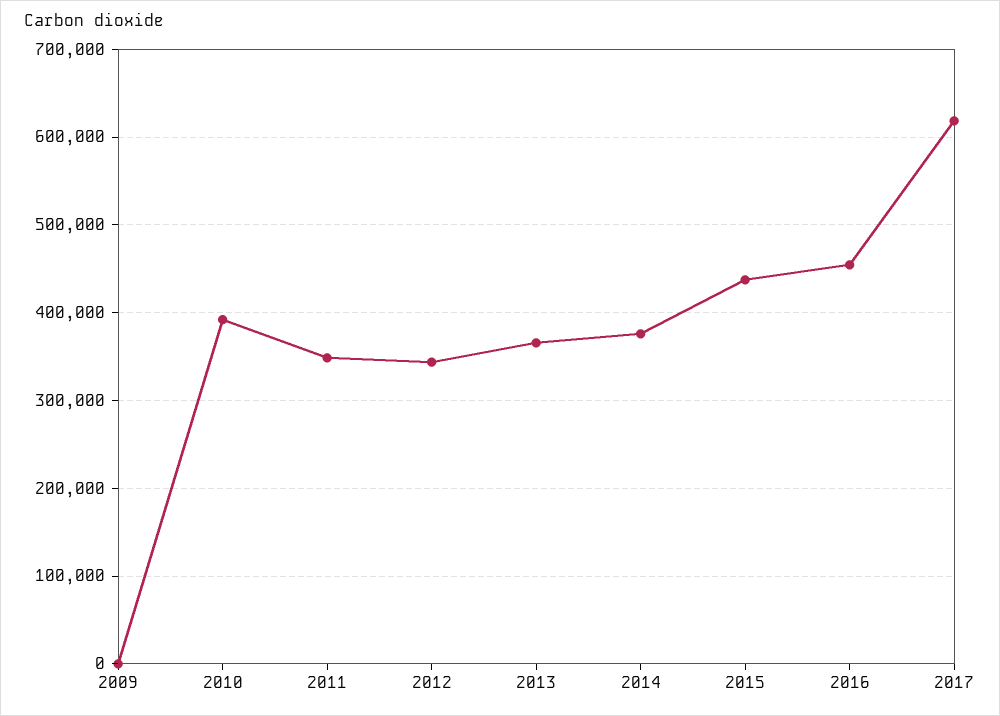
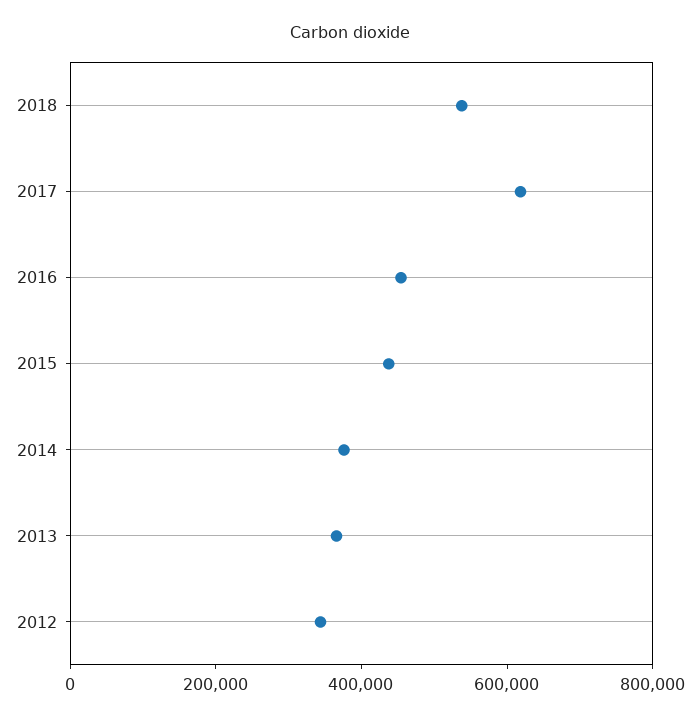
2009: 0 -> none
2010: 390000 -> none
2011: 350000 -> none
2018: none -> 550000

